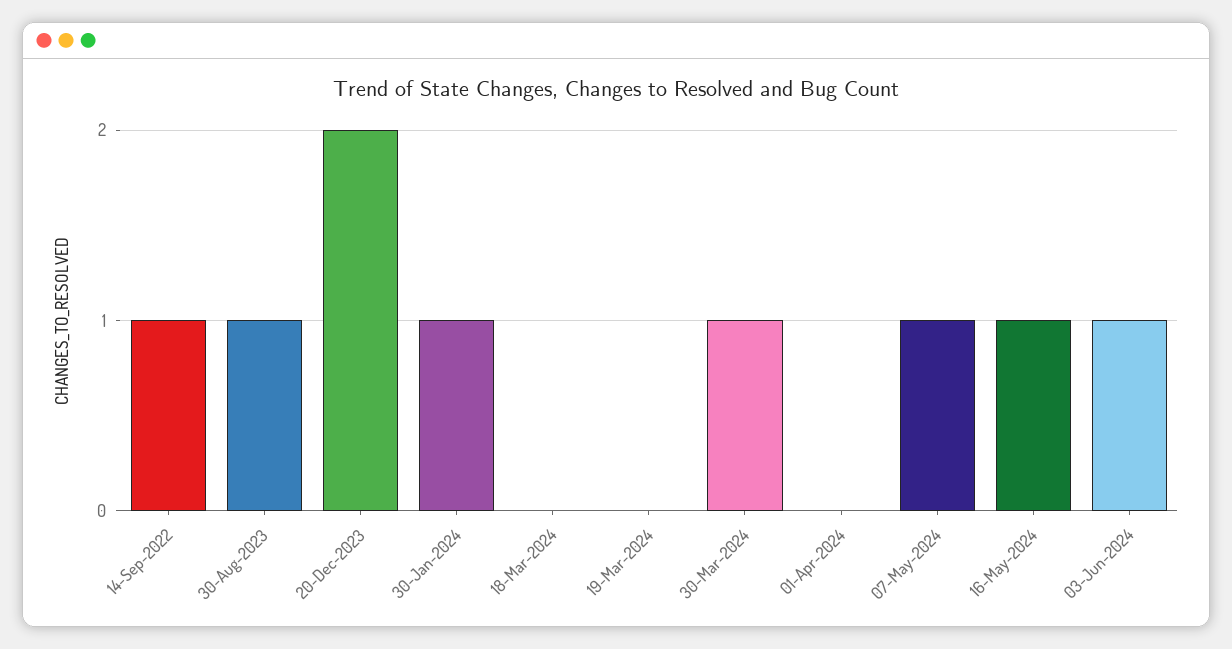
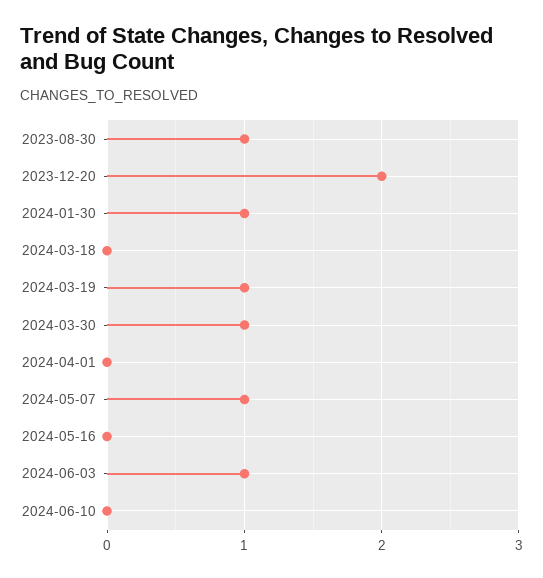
14-Sep-2022: 1 -> none
19-Mar-2024: 0 -> 1
16-May-2024: 1 -> 0
2024-06-10: none -> 0

